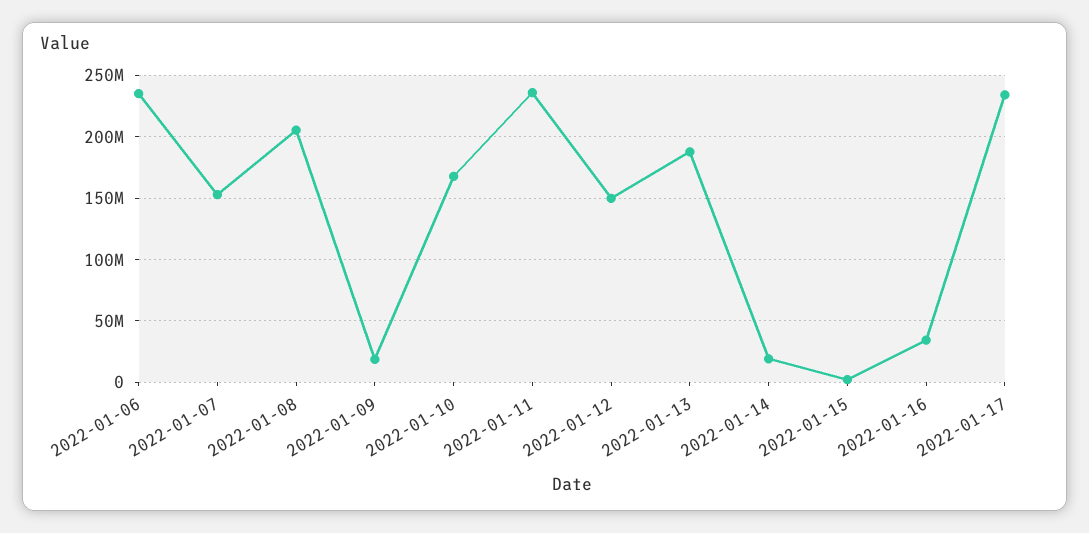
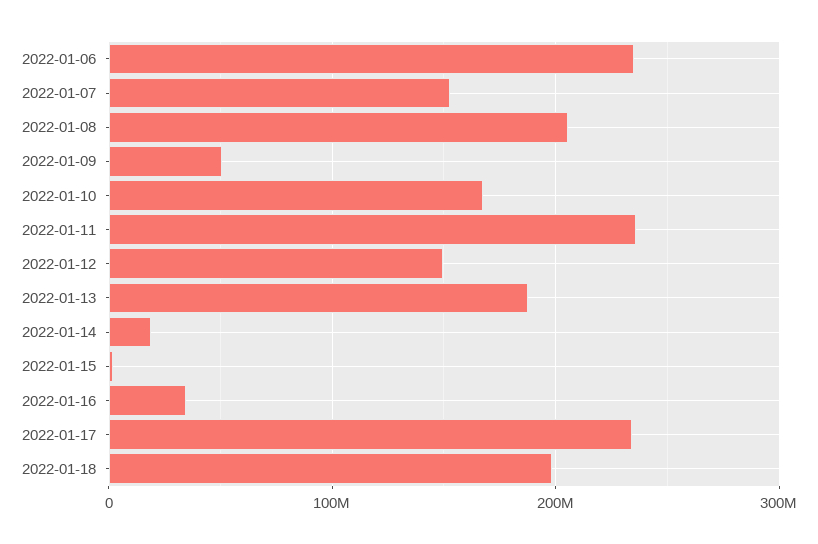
2022-01-09: 20000000 -> 50000000
2022-01-18: none -> 200000000

